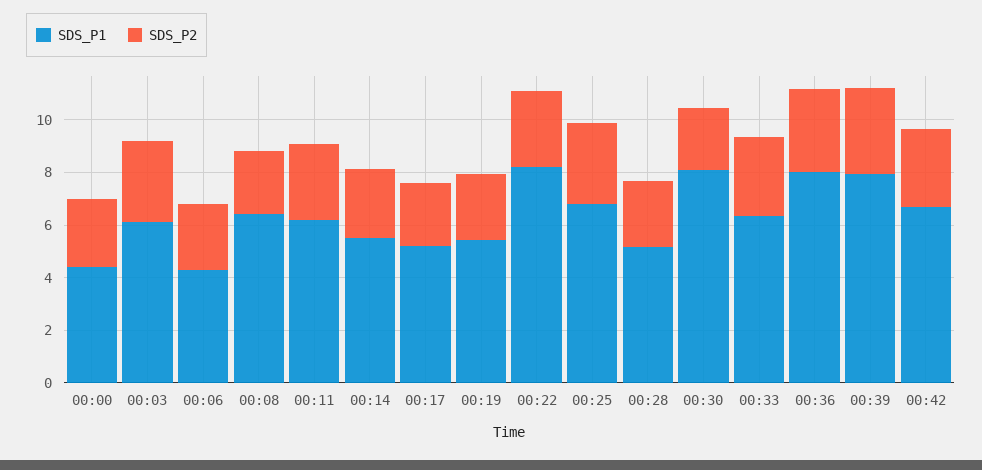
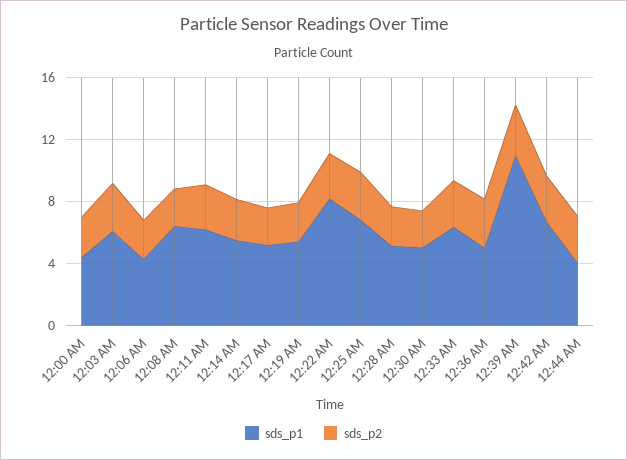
SDS_P1, 00:30: 8 -> 5
SDS_P1, 00:36: 8 -> 5
SDS_P1, 00:39: 8 -> 11
SDS_P1, 12:44 AM: none -> 4
SDS_P2, 12:44 AM: none -> 3

